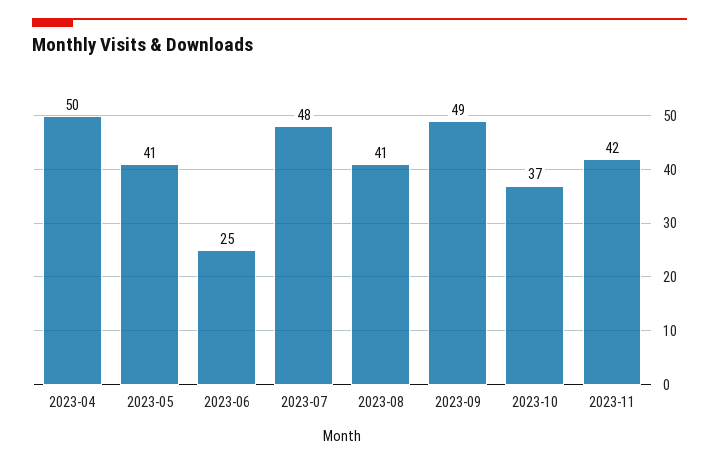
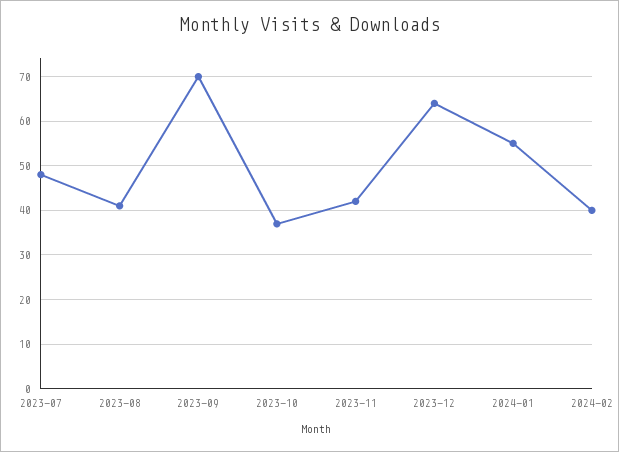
2023-04: 50 -> none
2023-05: 41 -> none
2023-06: 25 -> none
2023-09: 49 -> 70
2023-12: none -> 65
2024-01: none -> 55
2024-02: none -> 40

